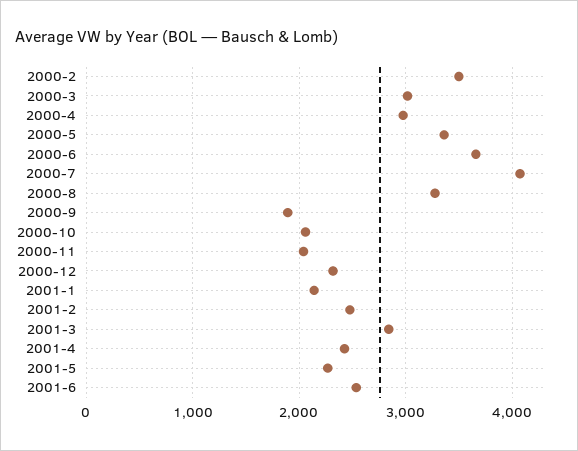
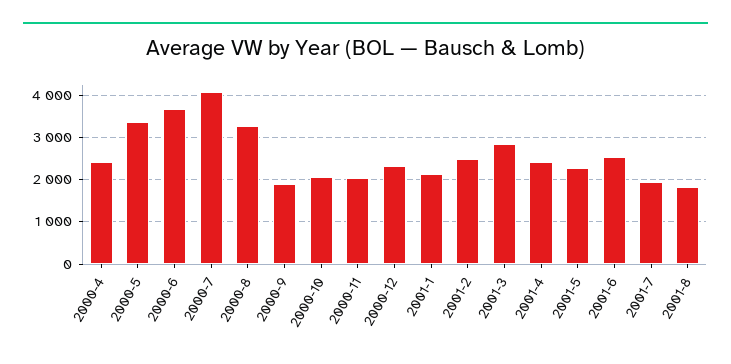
2000-2: 3500 -> none
2000-3: 3000 -> none
2000-4: 3000 -> 2400
2001-7: none -> 2000
2001-8: none -> 1800

